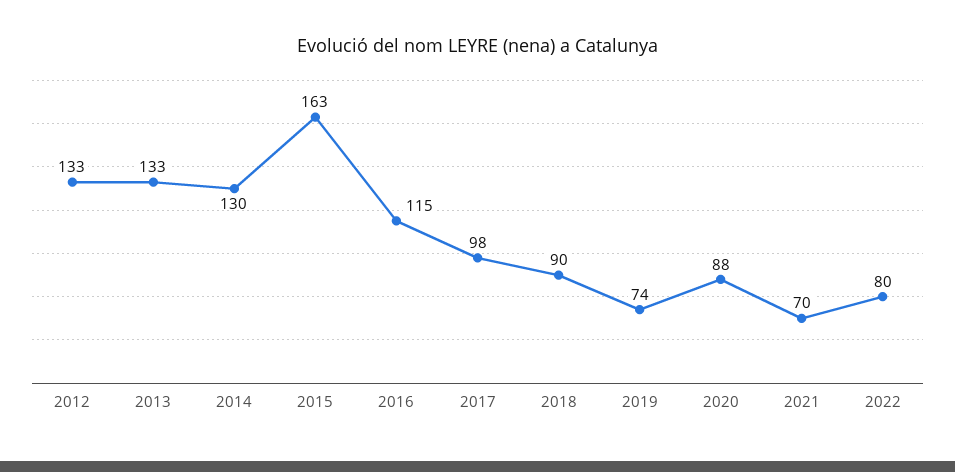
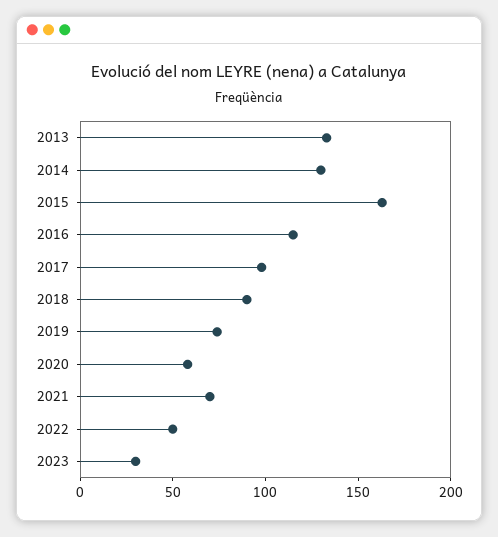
2012: 133 -> none
2020: 88 -> 60
2022: 80 -> 50
2023: none -> 30

